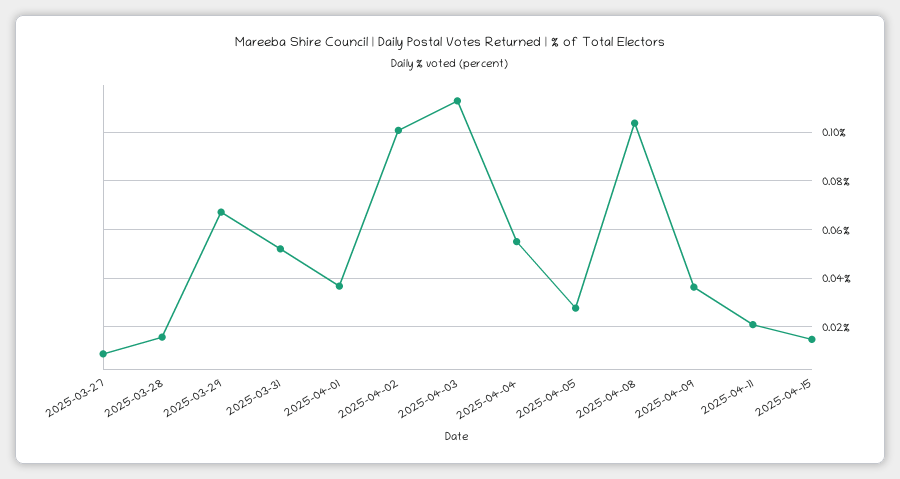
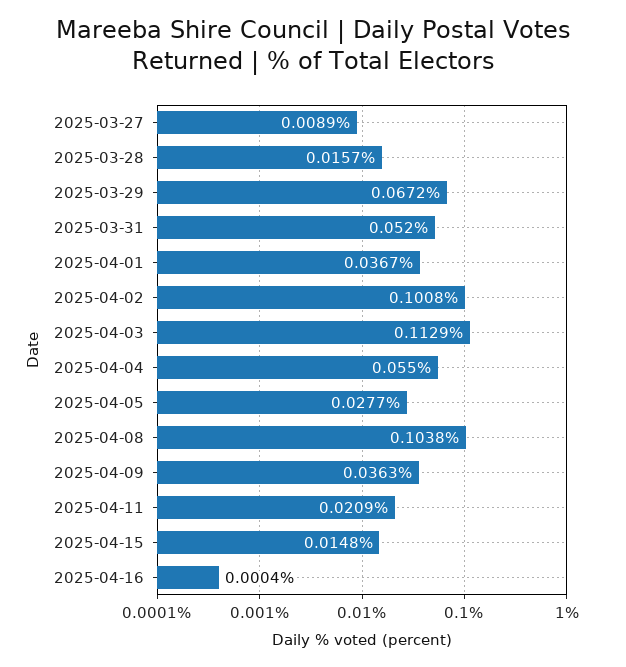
2025-04-16: none -> 0.0004

